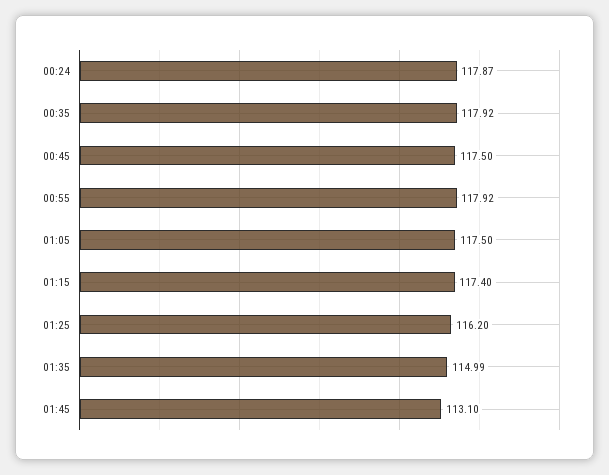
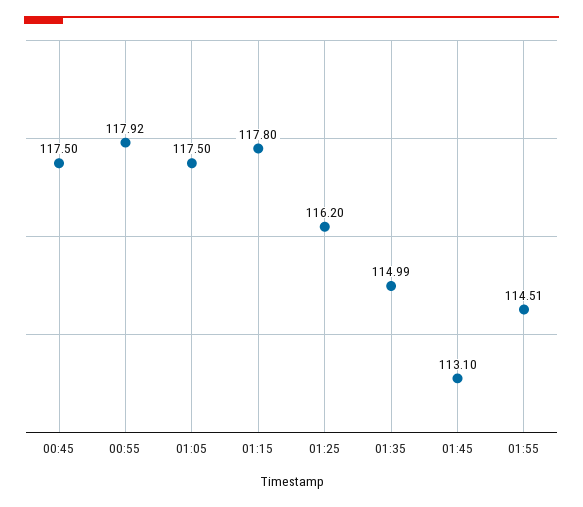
00:24: 117.87 -> none
00:35: 117.92 -> none
01:15: 117.4 -> 117.8
01:55: none -> 114.51

